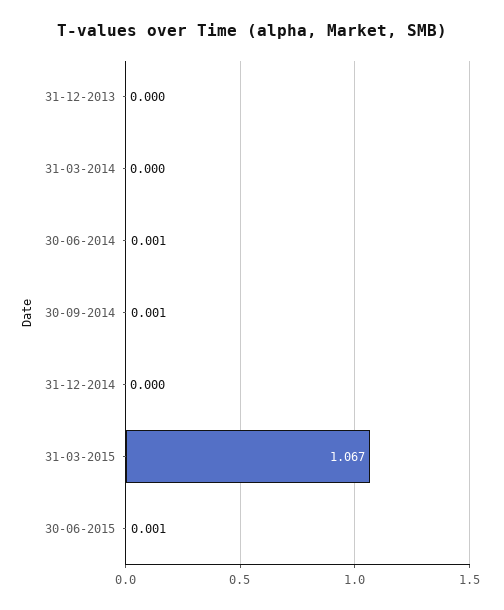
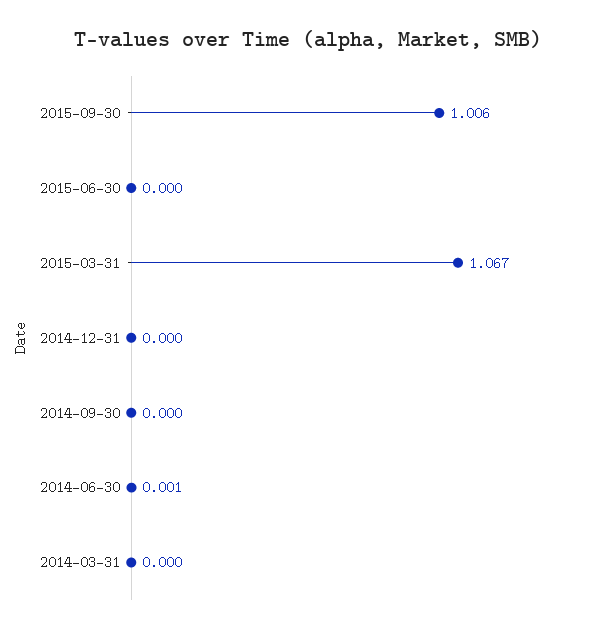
31-12-2013: 0 -> none
30-09-2014: 0.001 -> 0
30-06-2015: 0.001 -> 0
2015-09-30: none -> 1.006

